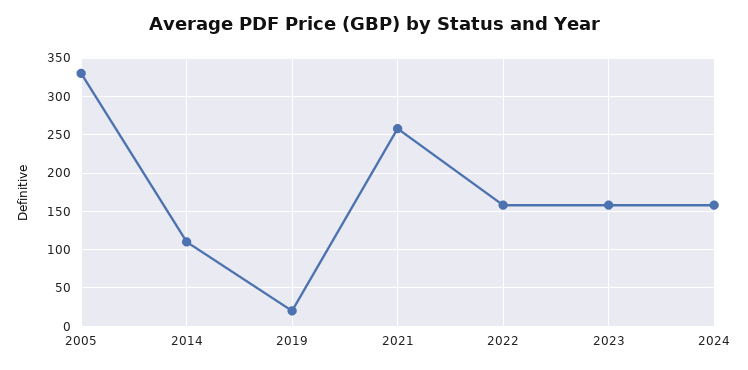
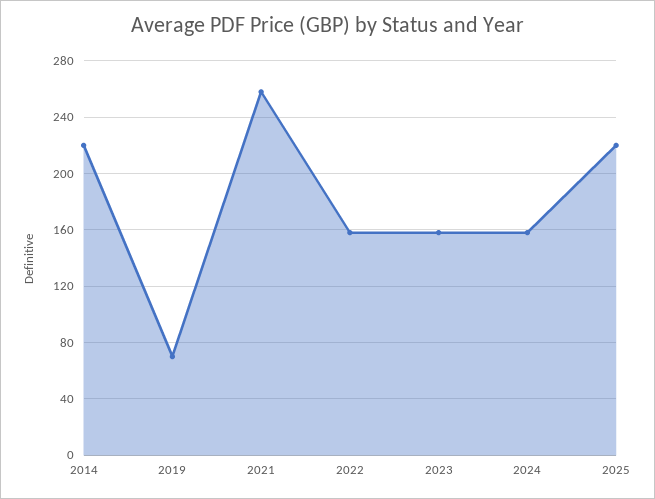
2005: 330 -> none
2014: 110 -> 220
2019: 20 -> 70
2025: none -> 220

